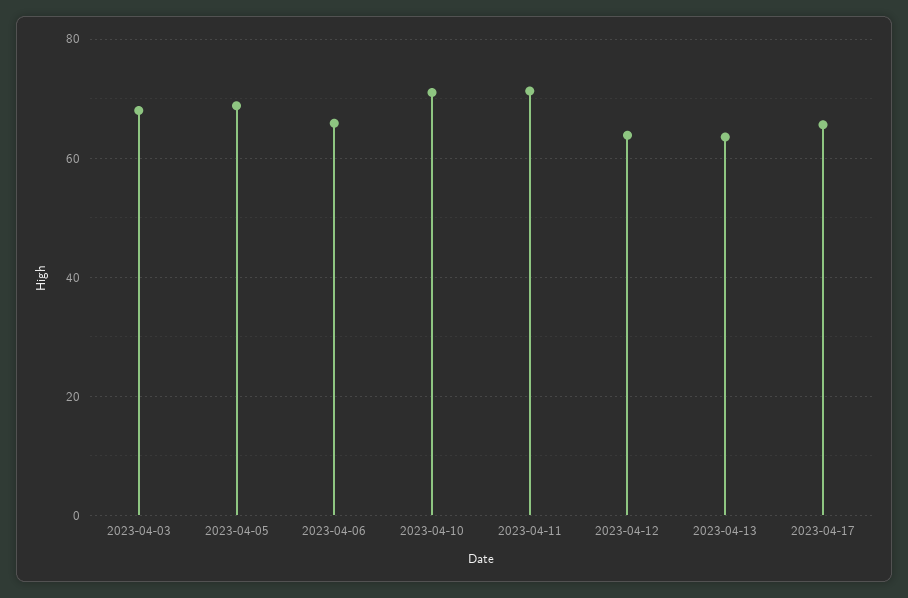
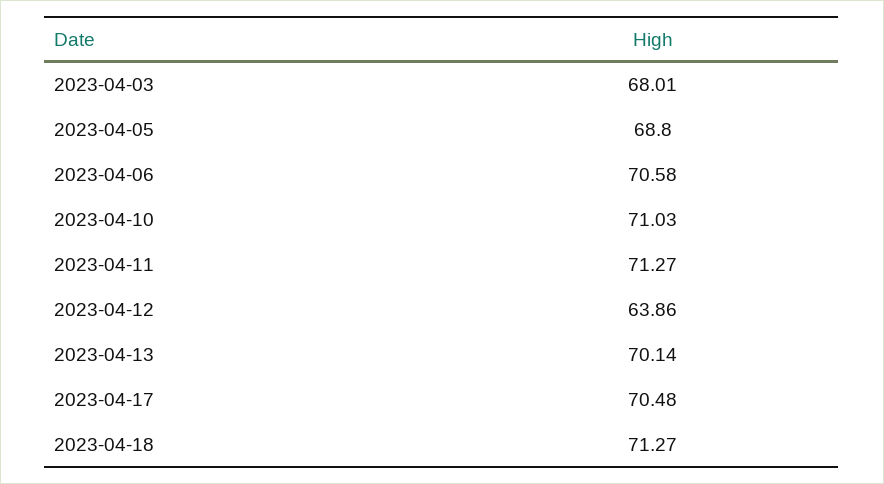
2023-04-06: 66 -> 70.58
2023-04-13: 64 -> 70.14
2023-04-17: 66 -> 70.48
2023-04-18: none -> 71.27

